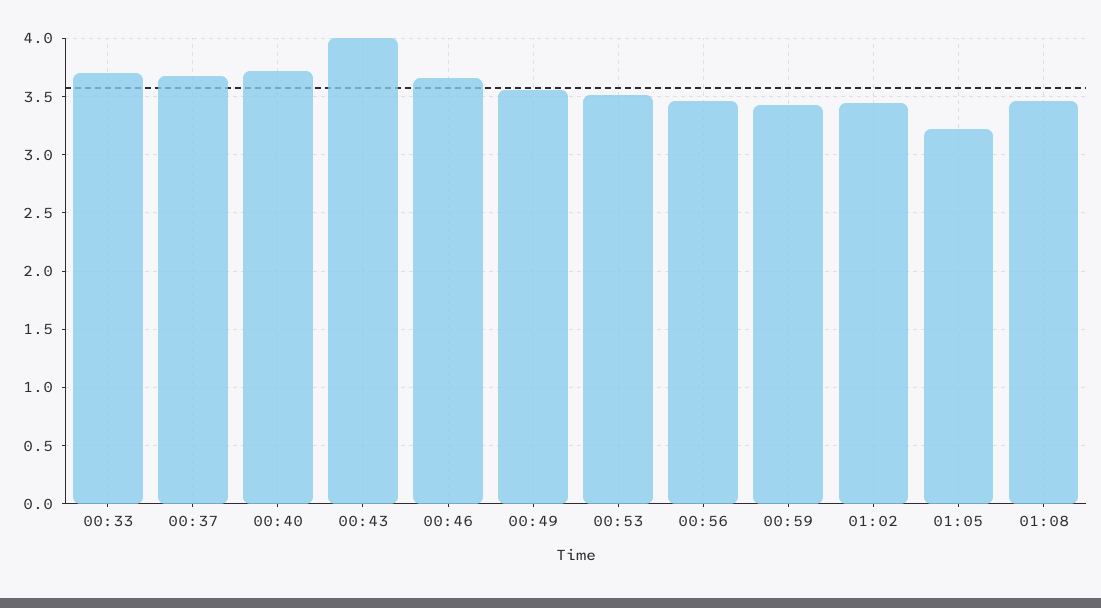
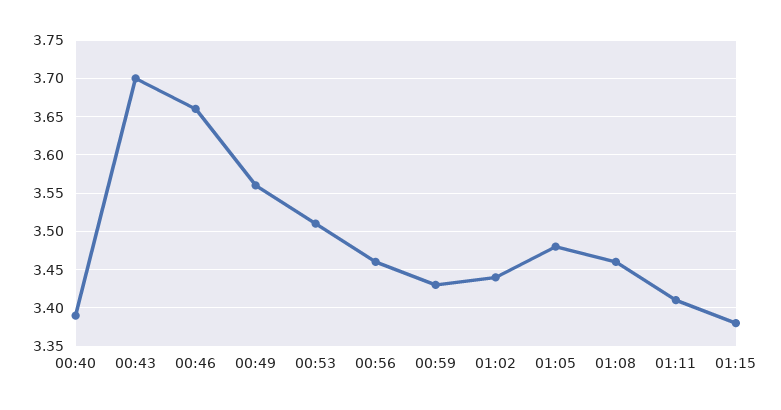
00:33: 3.7 -> none
00:37: 3.7 -> none
00:40: 3.7 -> 3.39
00:43: 4 -> 3.7
01:05: 3.2 -> 3.48
01:11: none -> 3.41
01:15: none -> 3.38

